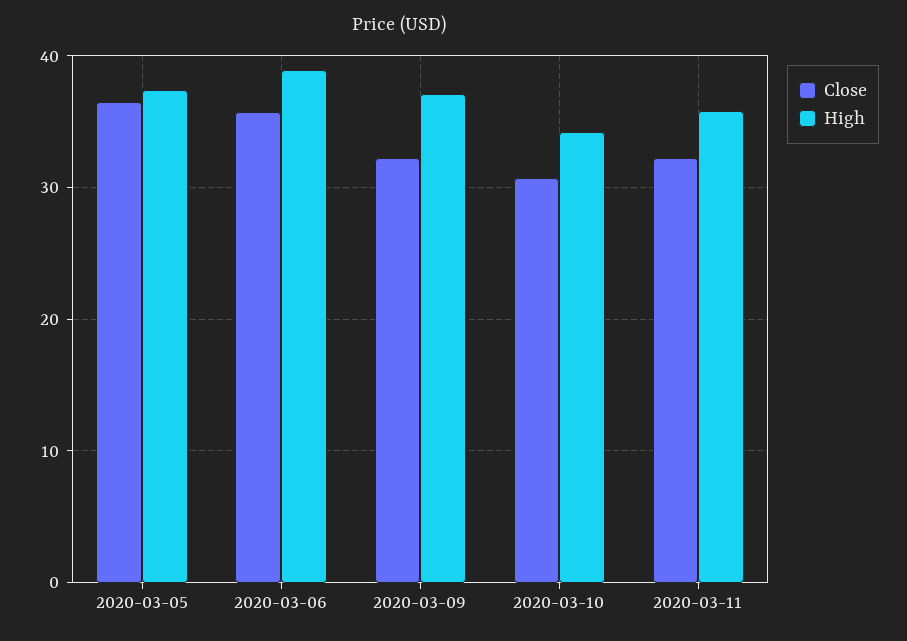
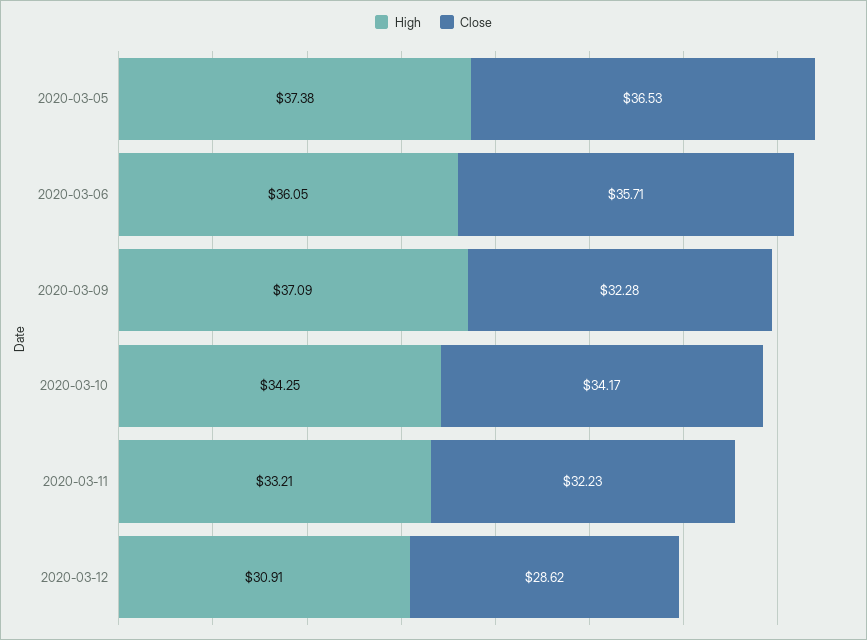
High, 2020-03-06: 39 -> 36.05
Close, 2020-03-10: 31 -> 34.17
High, 2020-03-11: 36 -> 33.21
High, 2020-03-12: none -> 30.91
Close, 2020-03-12: none -> 28.62

